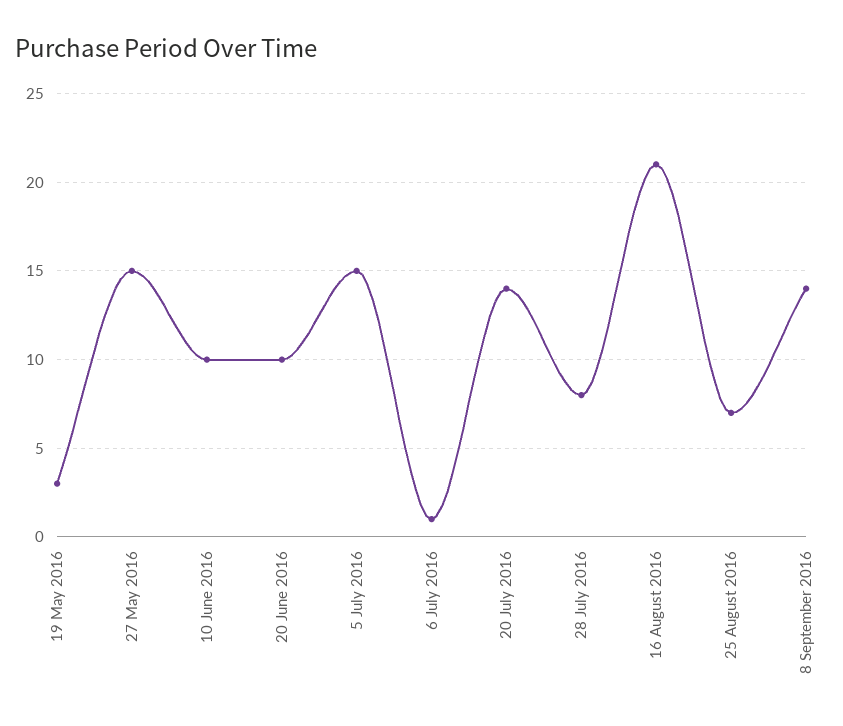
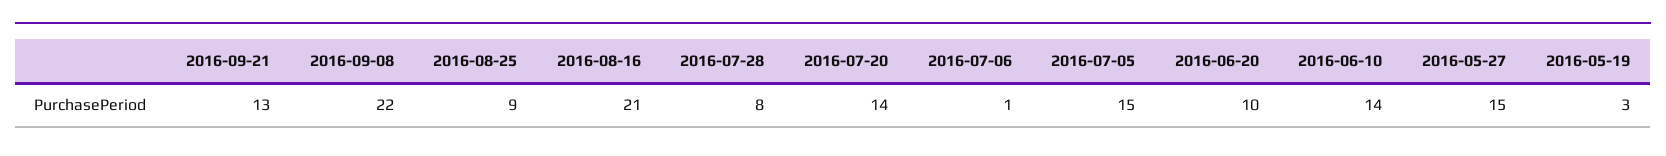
10 June 2016: 10 -> 14
25 August 2016: 7 -> 9
8 September 2016: 14 -> 22
2016-09-21: none -> 13

